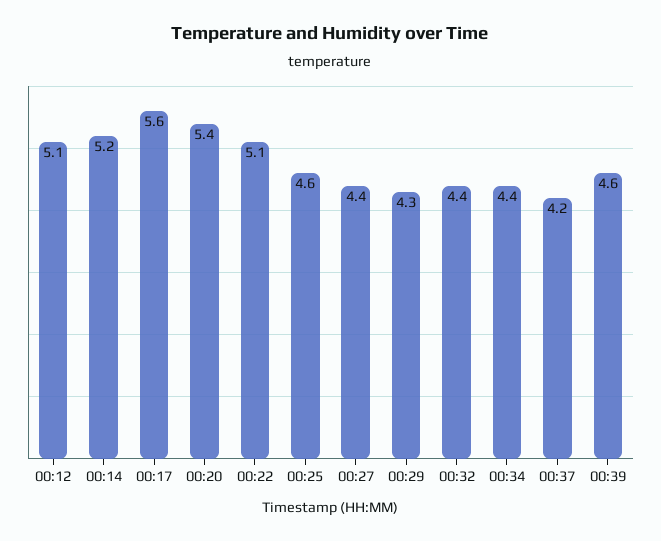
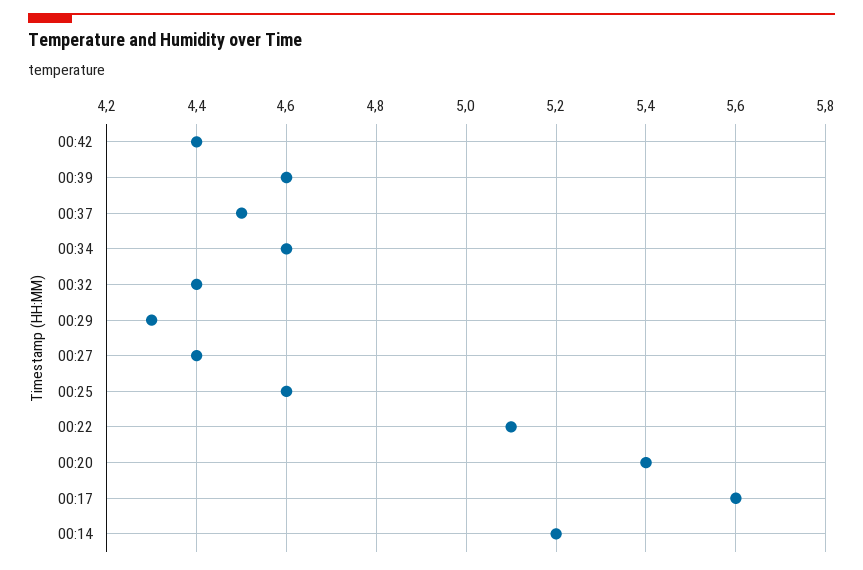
00:12: 5.1 -> none
00:34: 4.4 -> 4.6
00:37: 4.2 -> 4.5
00:42: none -> 4.4

